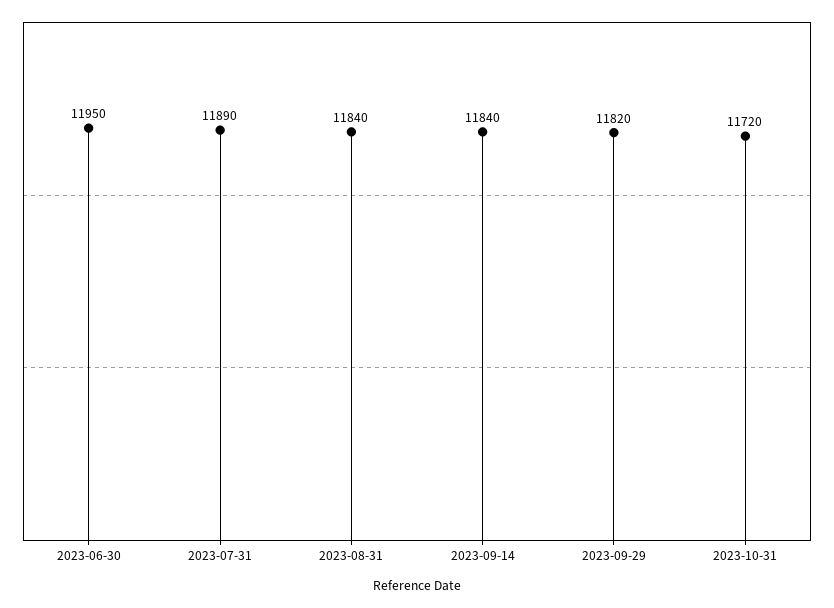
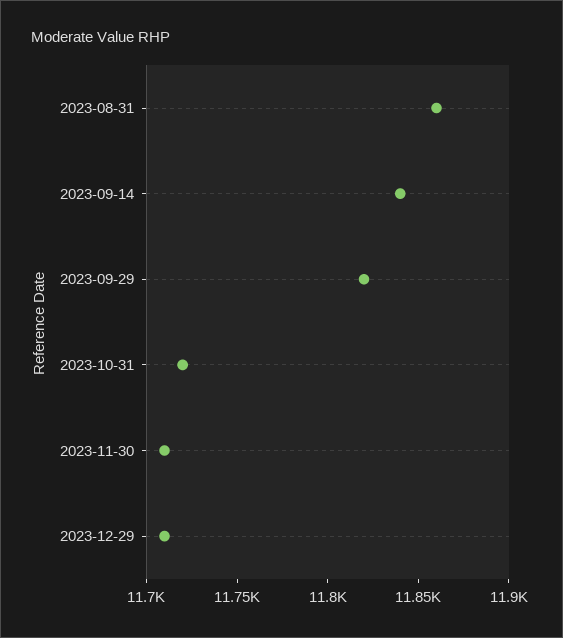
2023-06-30: 11950 -> none
2023-07-31: 11890 -> none
2023-08-31: 11840 -> 11860
2023-11-30: none -> 11710
2023-12-29: none -> 11710

